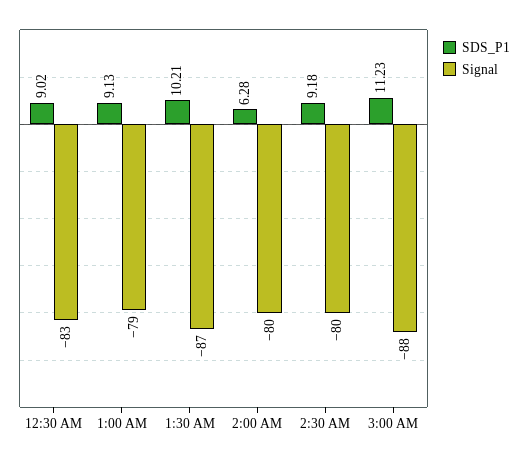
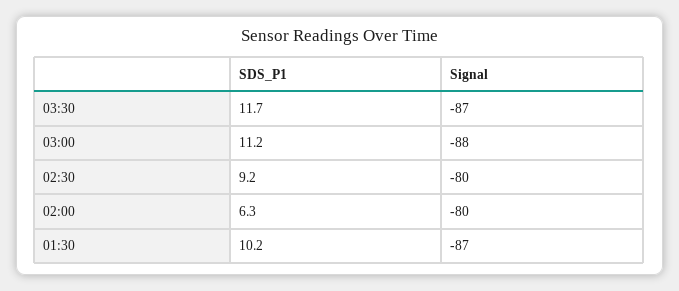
SDS_P1, 12:30 AM: 9.02 -> none
Signal, 12:30 AM: -83 -> none
SDS_P1, 1:00 AM: 9.13 -> none
Signal, 1:00 AM: -79 -> none
SDS_P1, 03:30: none -> 11.7
Signal, 03:30: none -> -87

